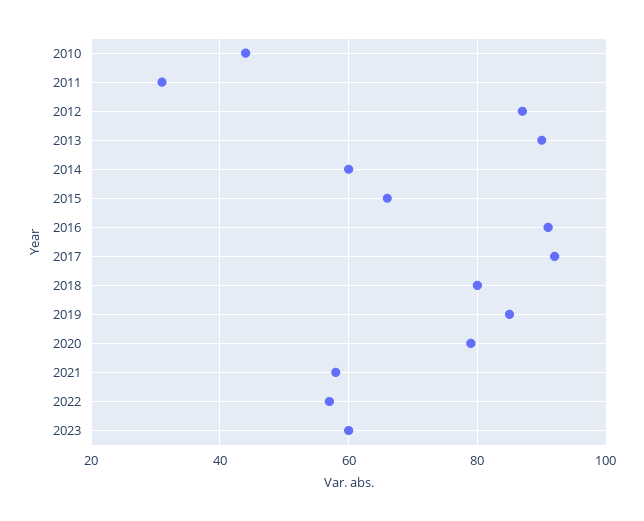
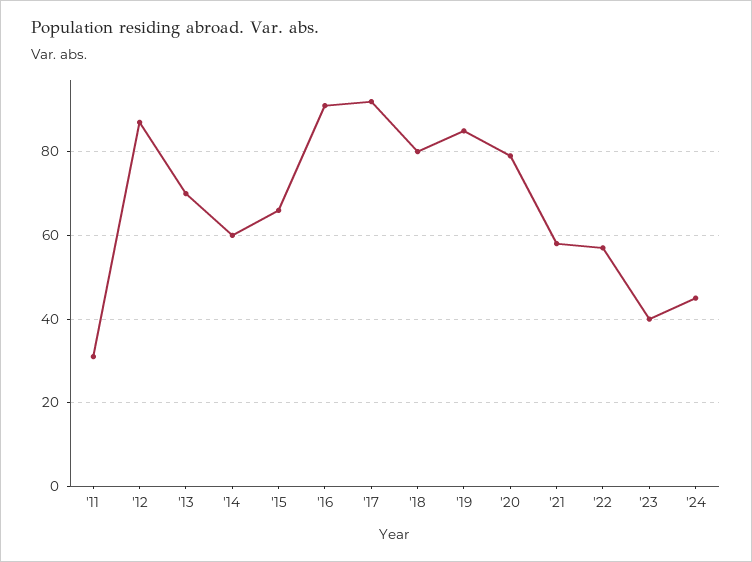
2010: 45 -> none
2013: 90 -> 70
2023: 60 -> 40
'24: none -> 45

